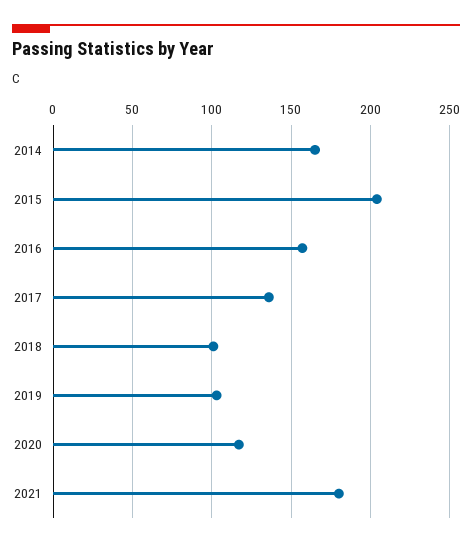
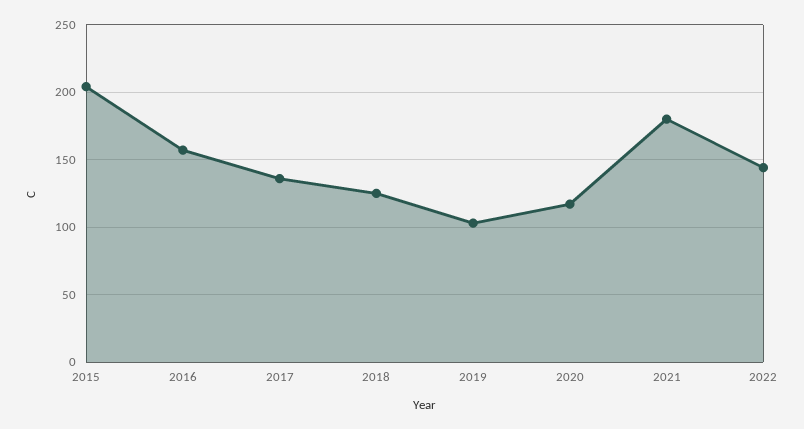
2014: 165 -> none
2018: 100 -> 125
2022: none -> 145

